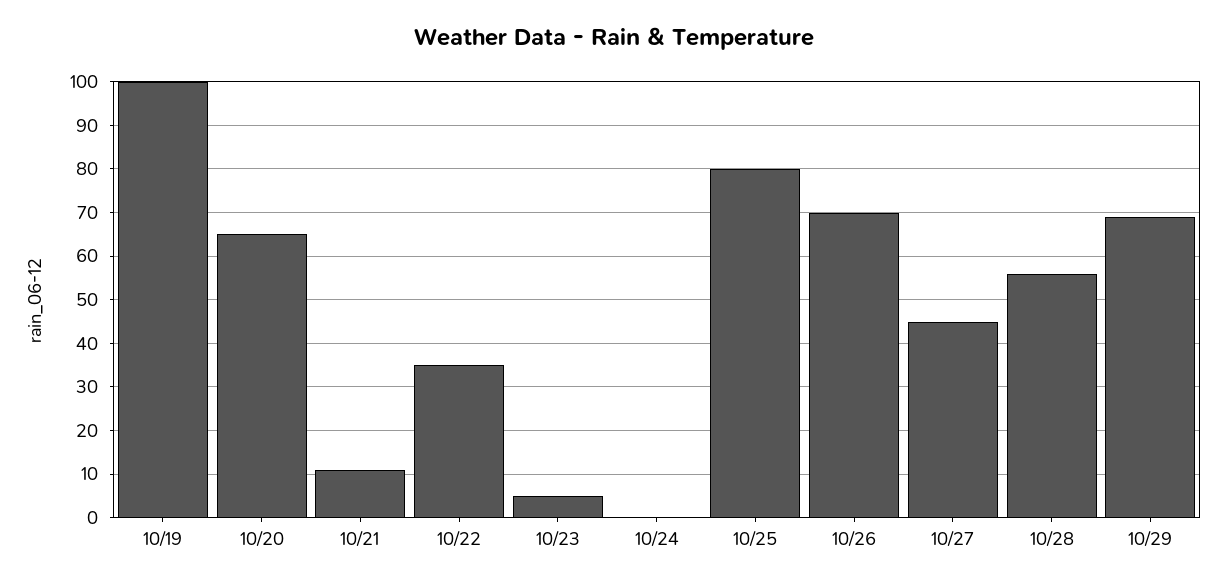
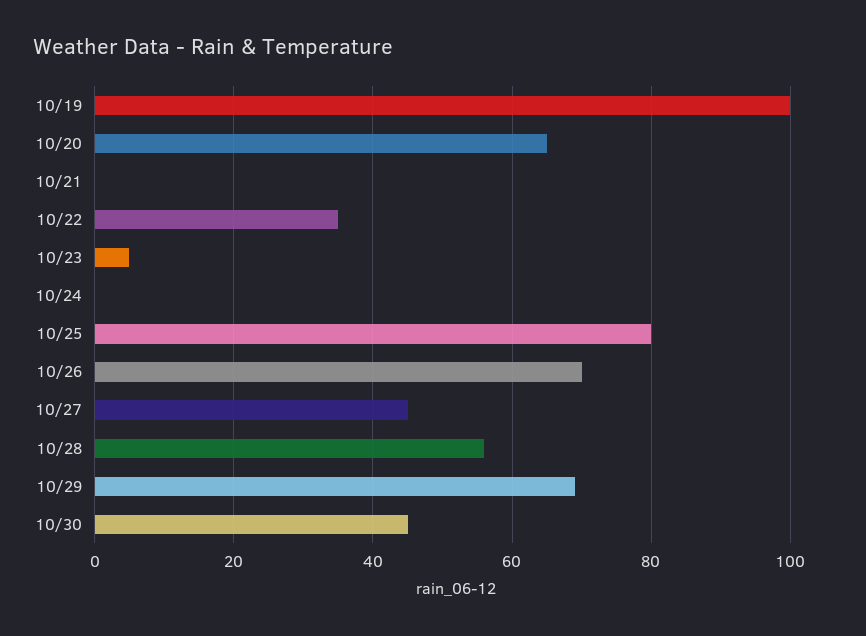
10/21: 10 -> 0
10/30: none -> 45

